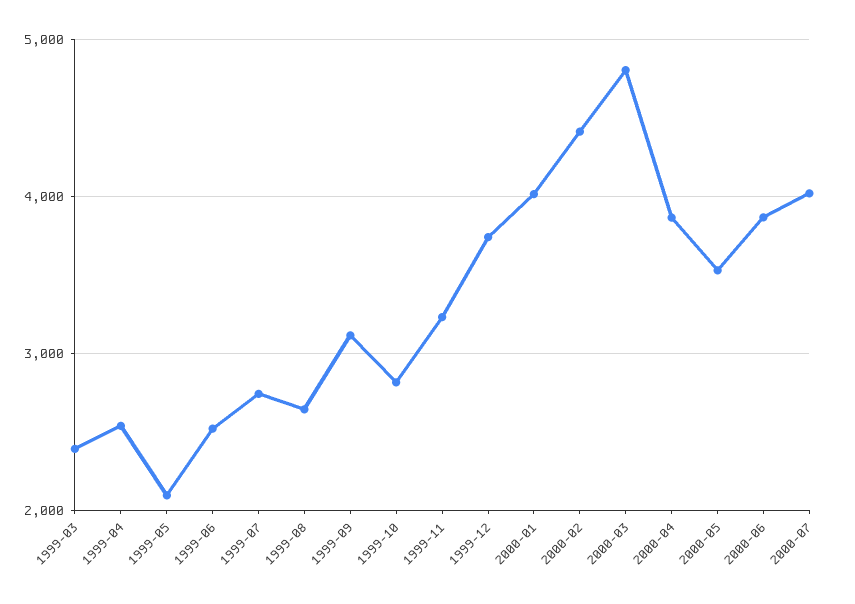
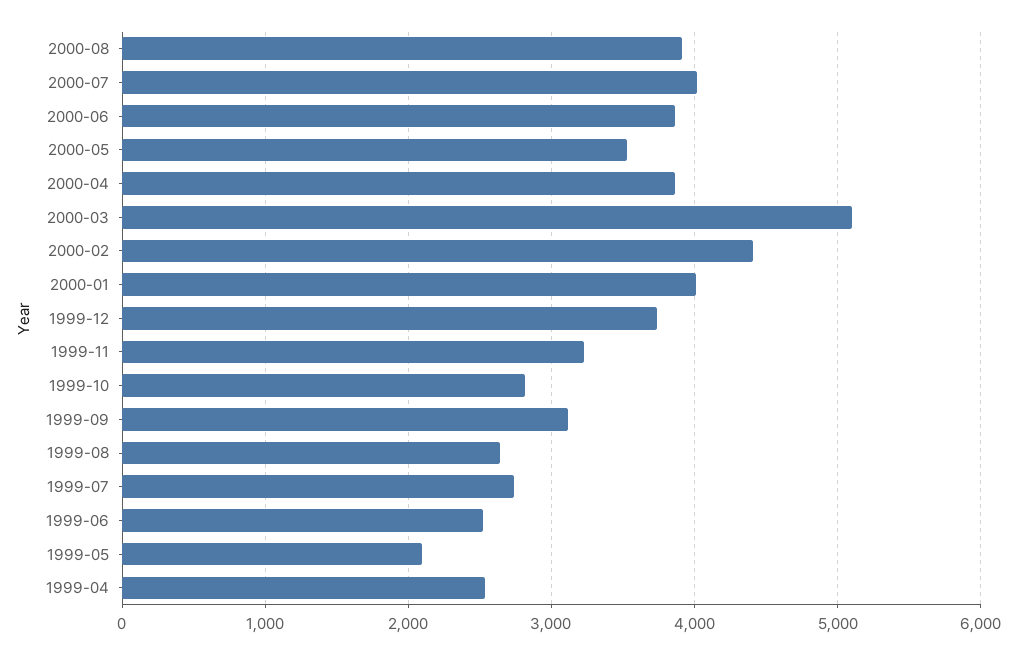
1999-03: 2400 -> none
2000-03: 4800 -> 5100
2000-08: none -> 3900

